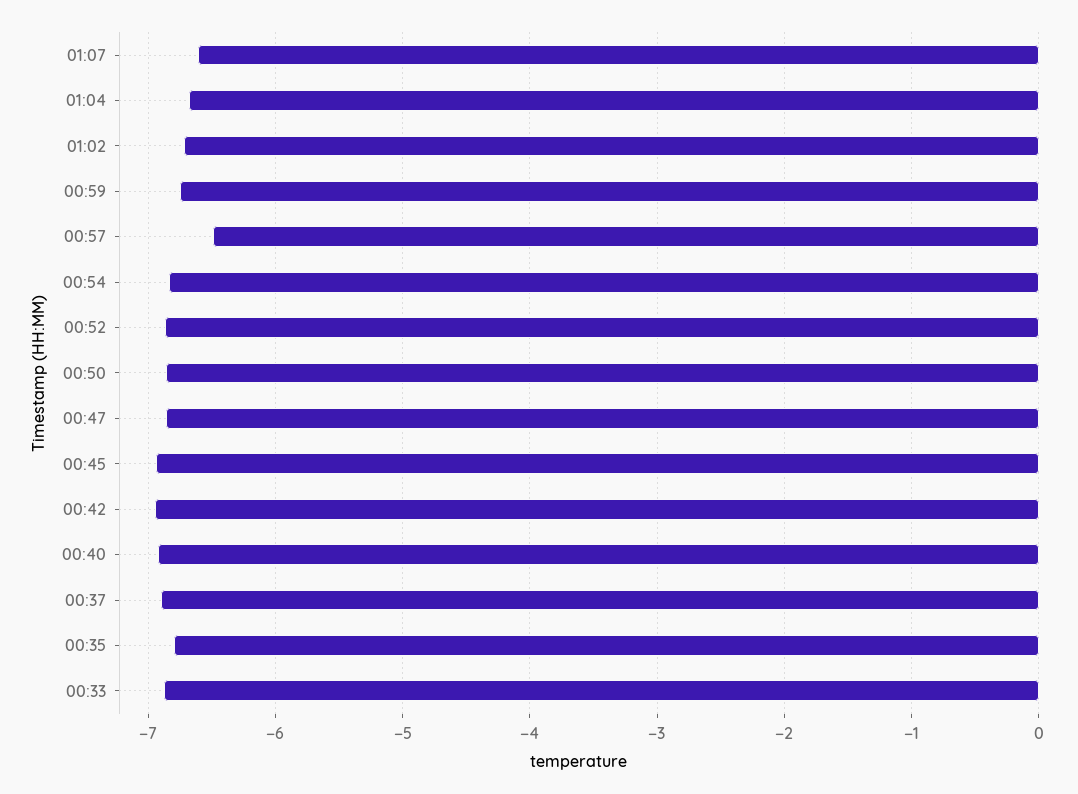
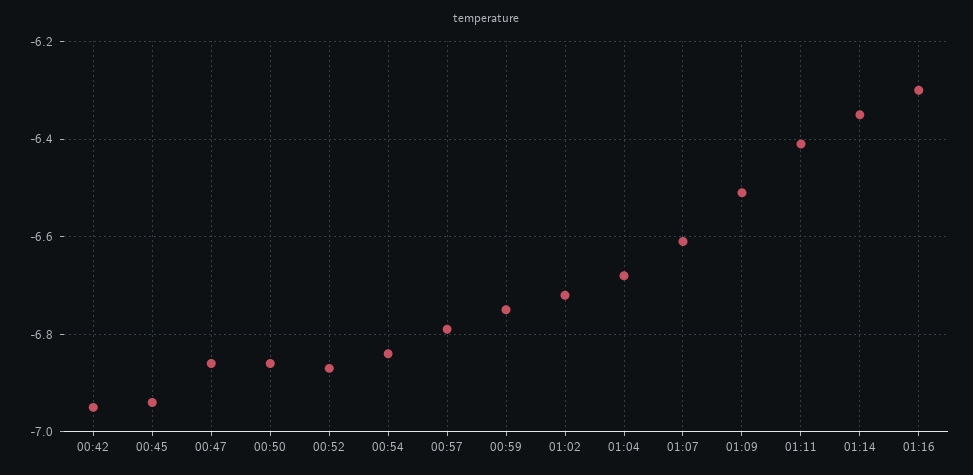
00:57: -6.5 -> -6.8
00:40: -6.9 -> none
00:37: -6.9 -> none
00:35: -6.8 -> none
00:33: -6.9 -> none
01:09: none -> -6.5
01:11: none -> -6.4
01:14: none -> -6.35
01:16: none -> -6.3

